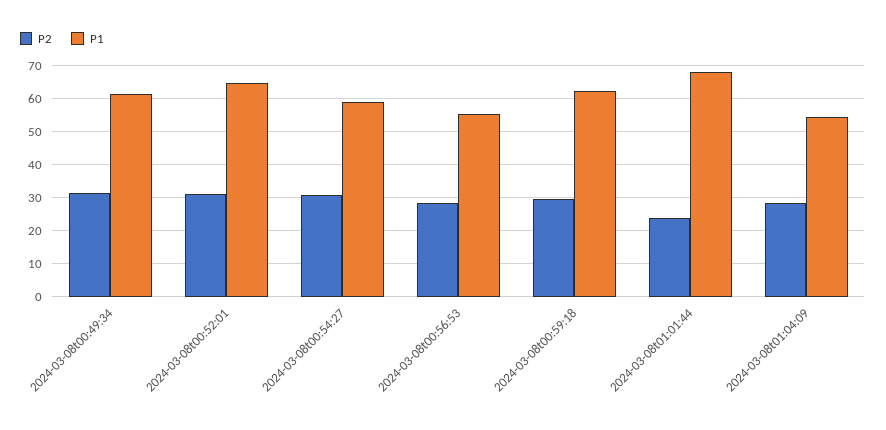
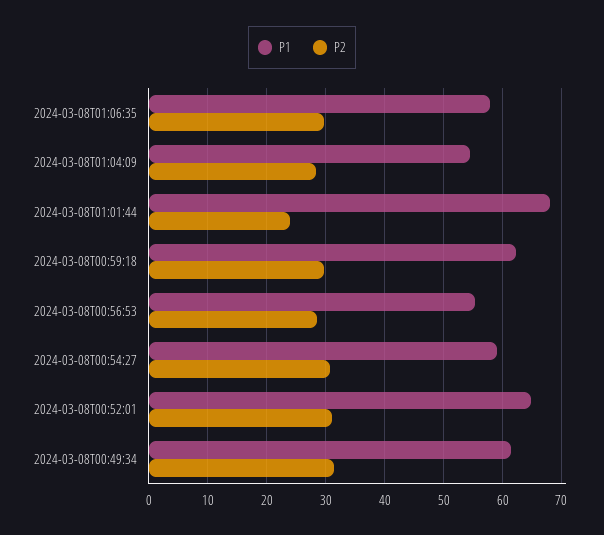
P1, 2024-03-08T01:06:35: none -> 58
P2, 2024-03-08T01:06:35: none -> 30

